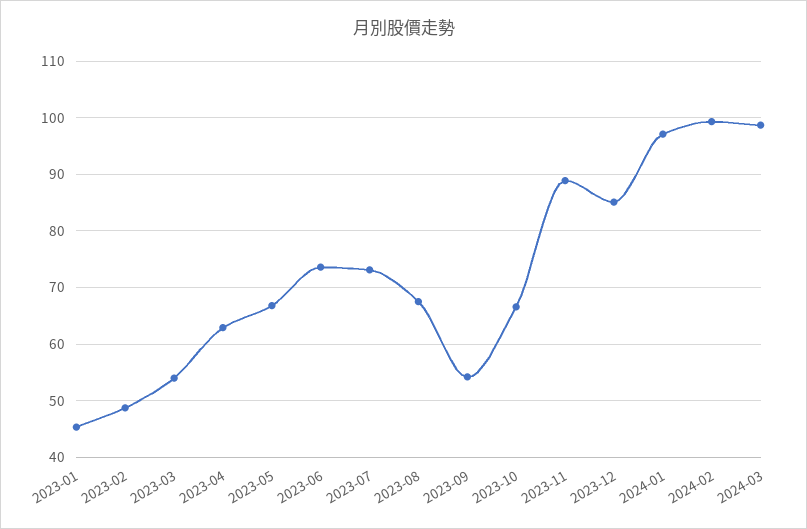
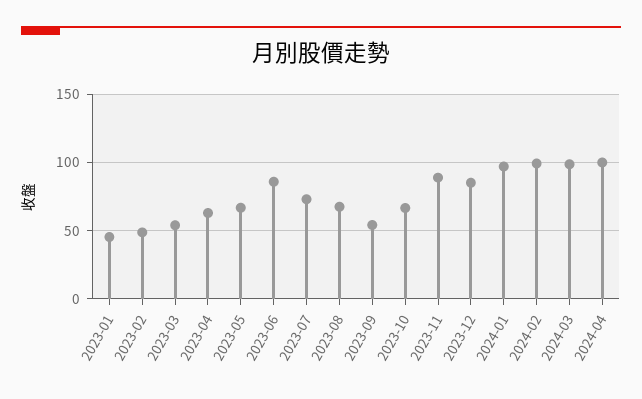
2023-06: 74 -> 85
2024-04: none -> 100

